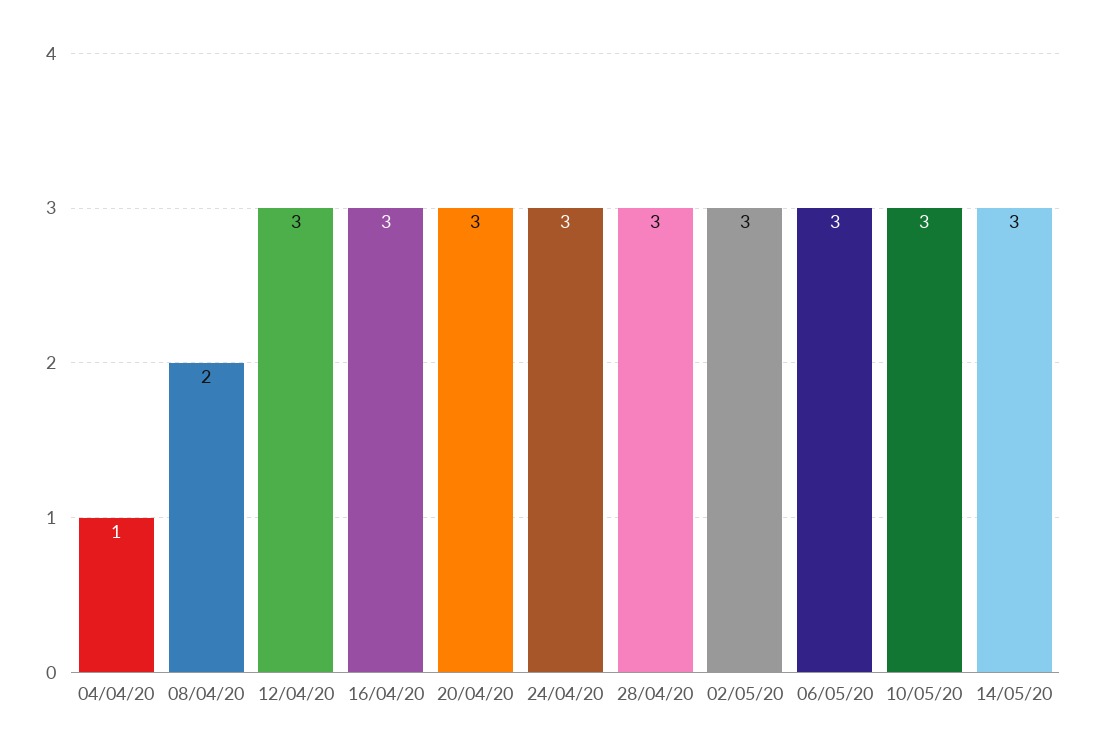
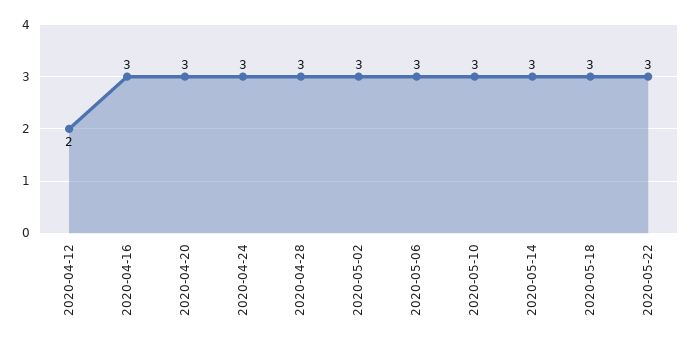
04/04/20: 1 -> none
08/04/20: 2 -> none
12/04/20: 3 -> 2
2020-05-18: none -> 3
2020-05-22: none -> 3

